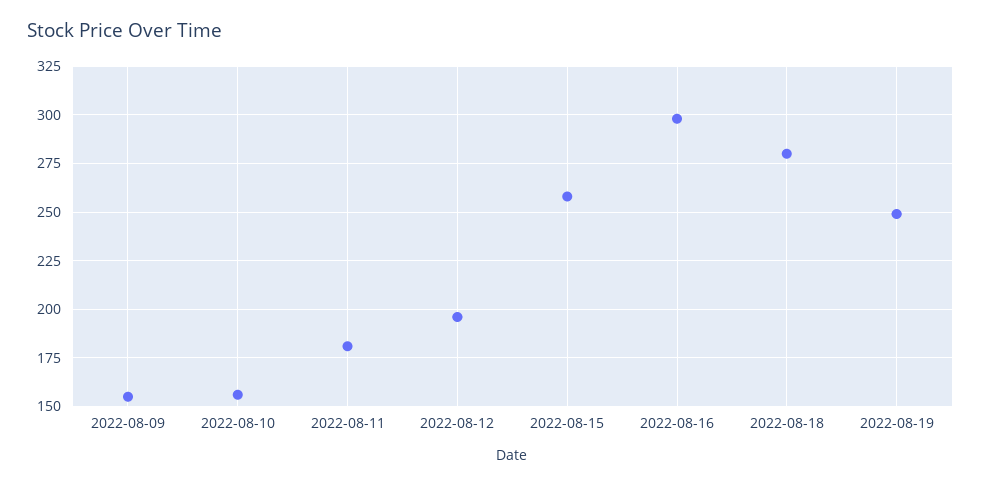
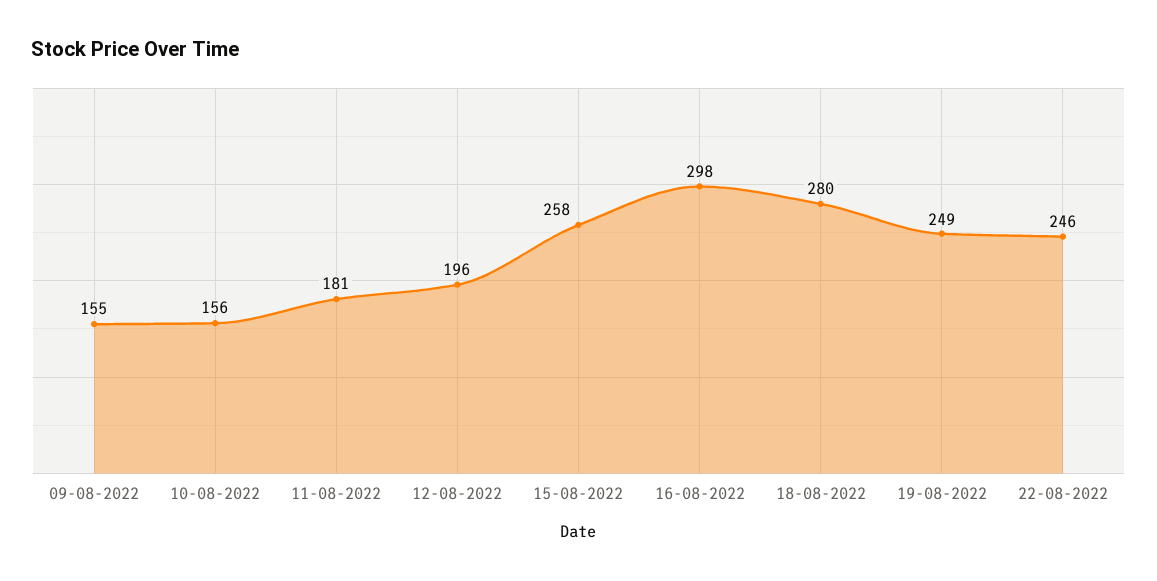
22-08-2022: none -> 246

